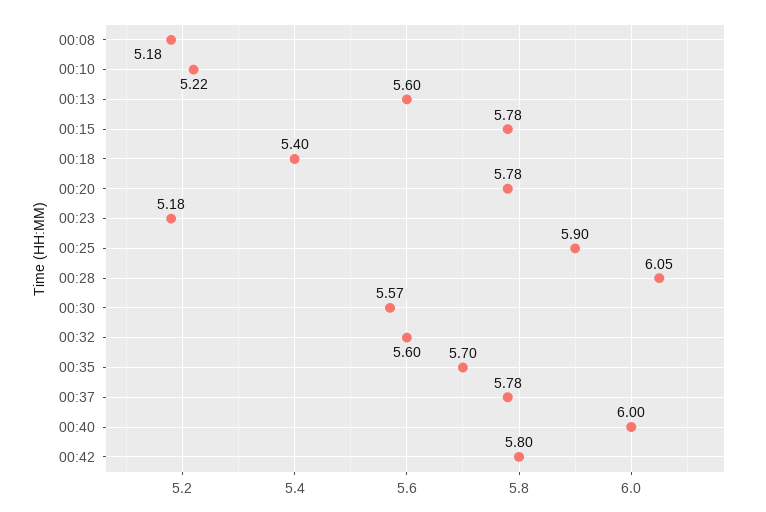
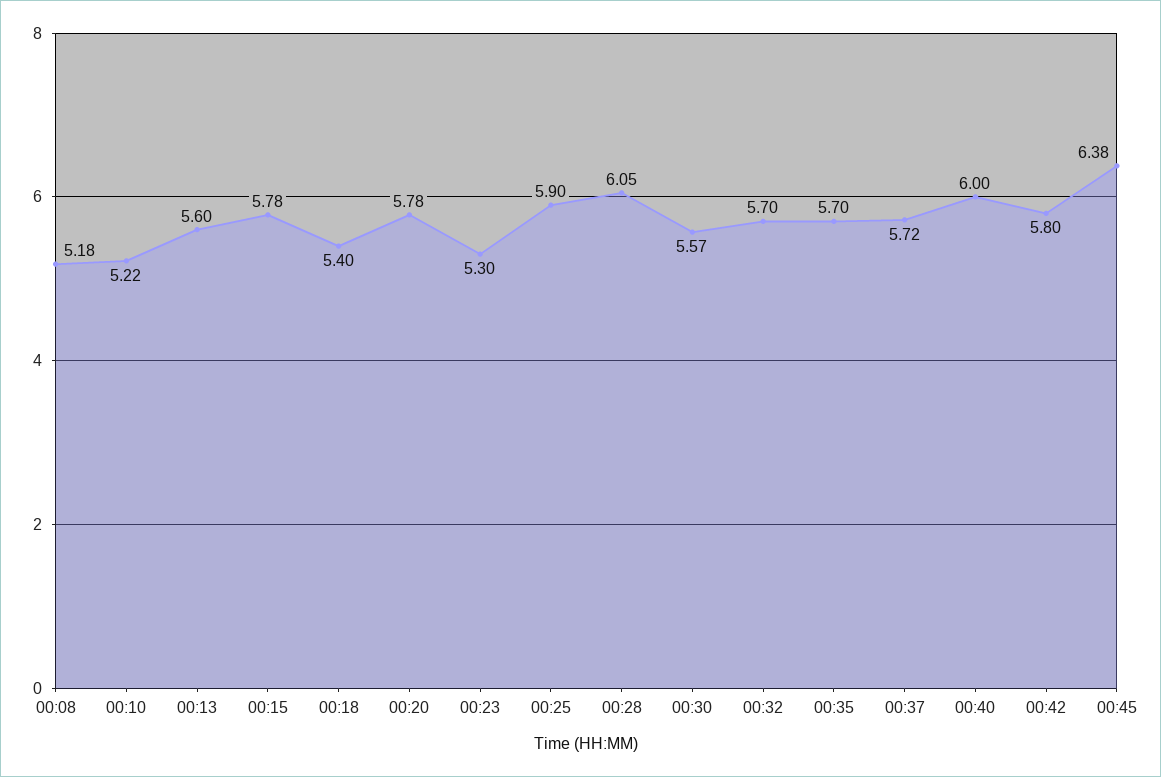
00:23: 5.18 -> 5.3
00:32: 5.6 -> 5.7
00:37: 5.78 -> 5.72
00:45: none -> 6.38

